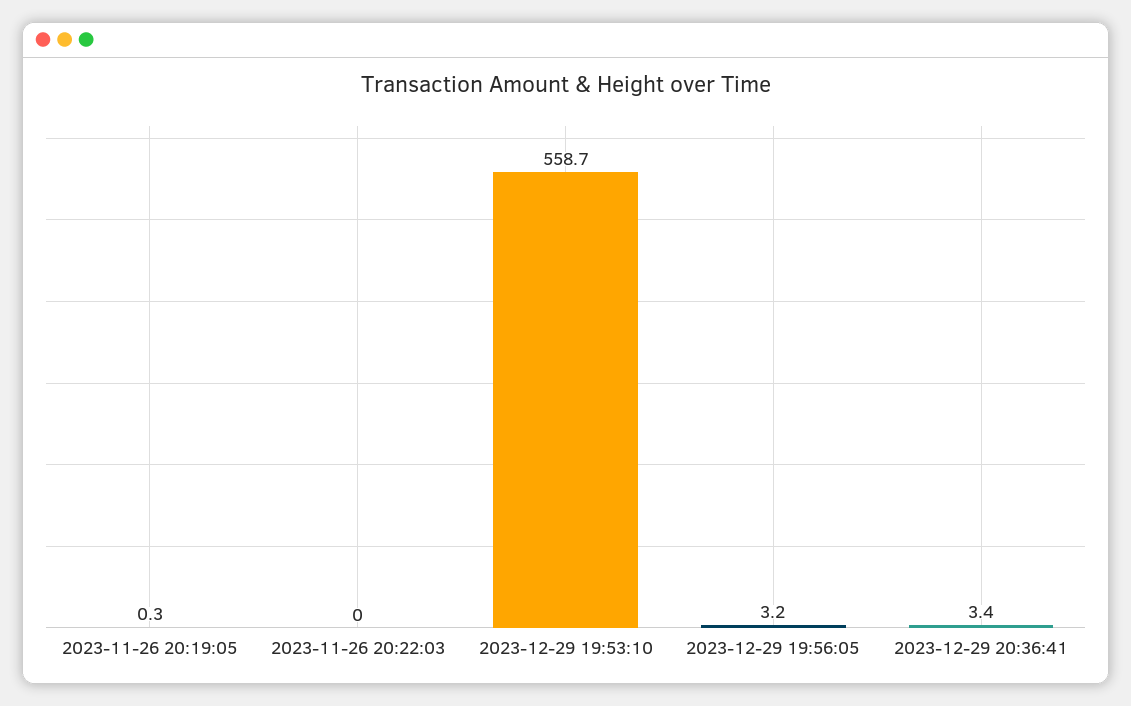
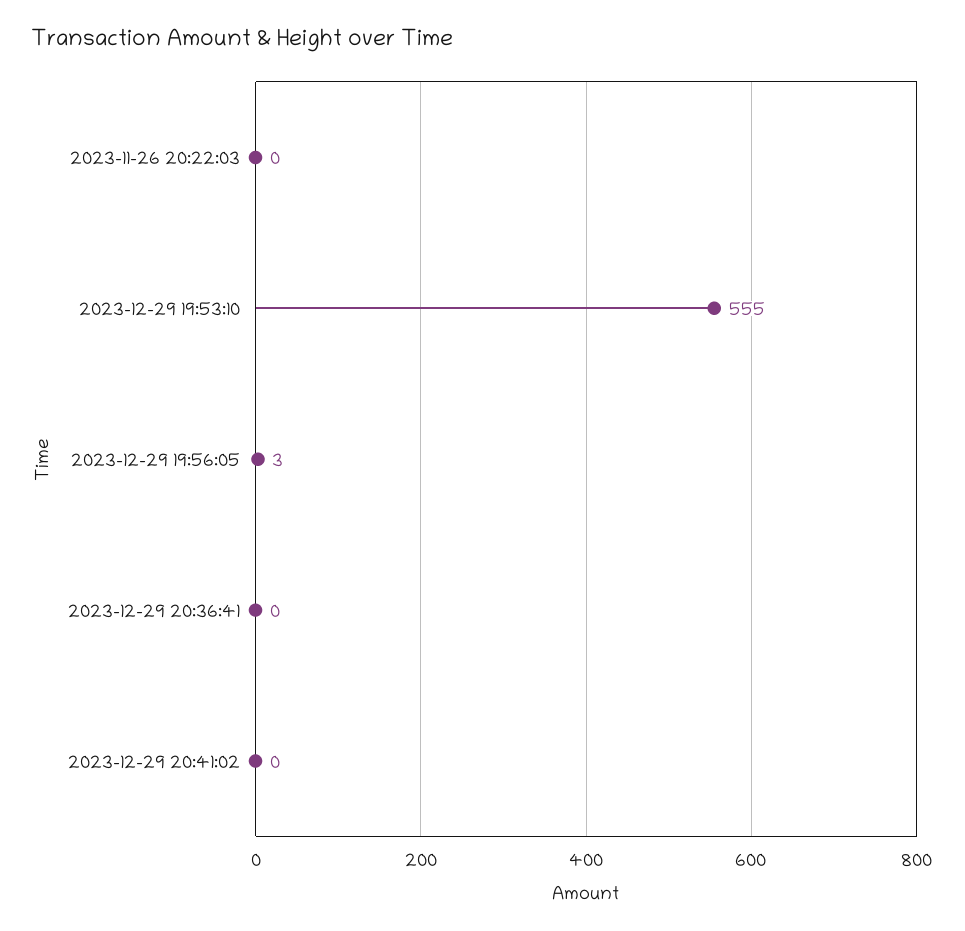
2023-11-26 20:19:05: 0.3 -> none
2023-12-29 19:53:10: 558.7 -> 555
2023-12-29 20:36:41: 3.4 -> 0
2023-12-29 20:41:02: none -> 0

